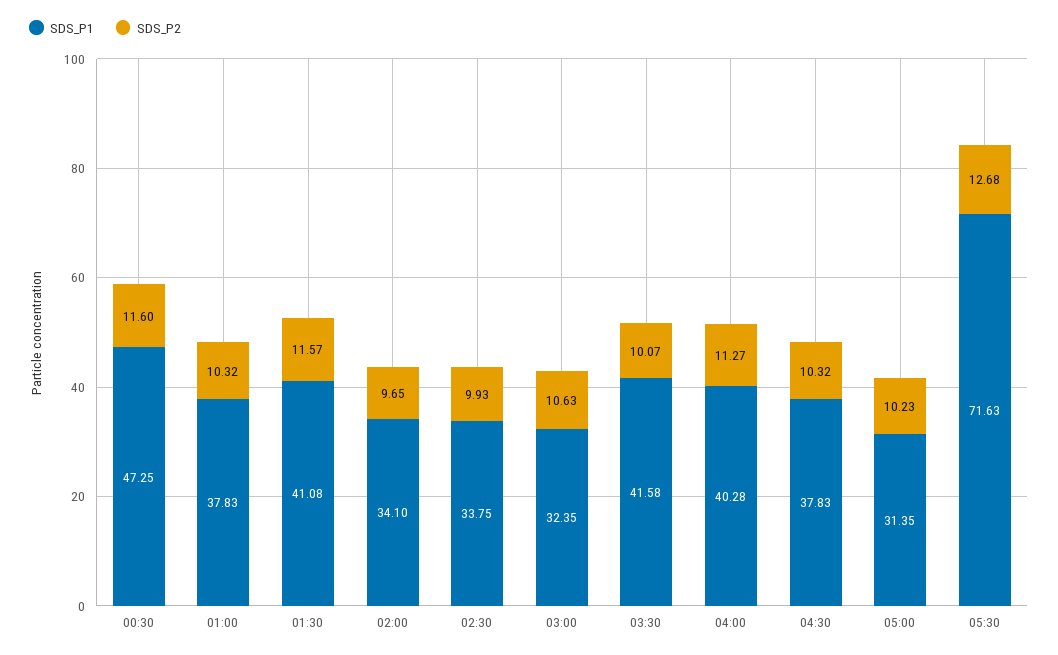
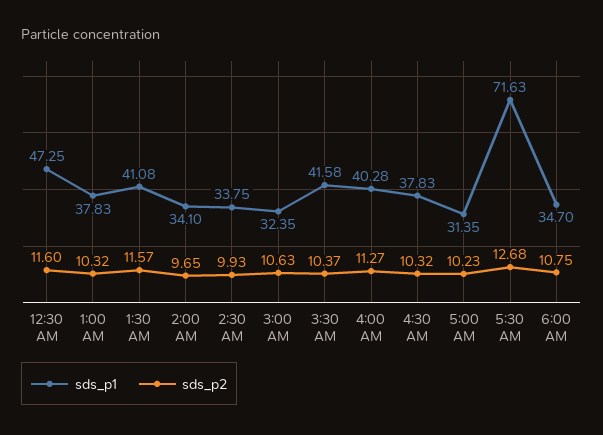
SDS_P2, 03:30: 10.07 -> 10.37
SDS_P1, 6:00 AM: none -> 34.7
SDS_P2, 6:00 AM: none -> 10.75

